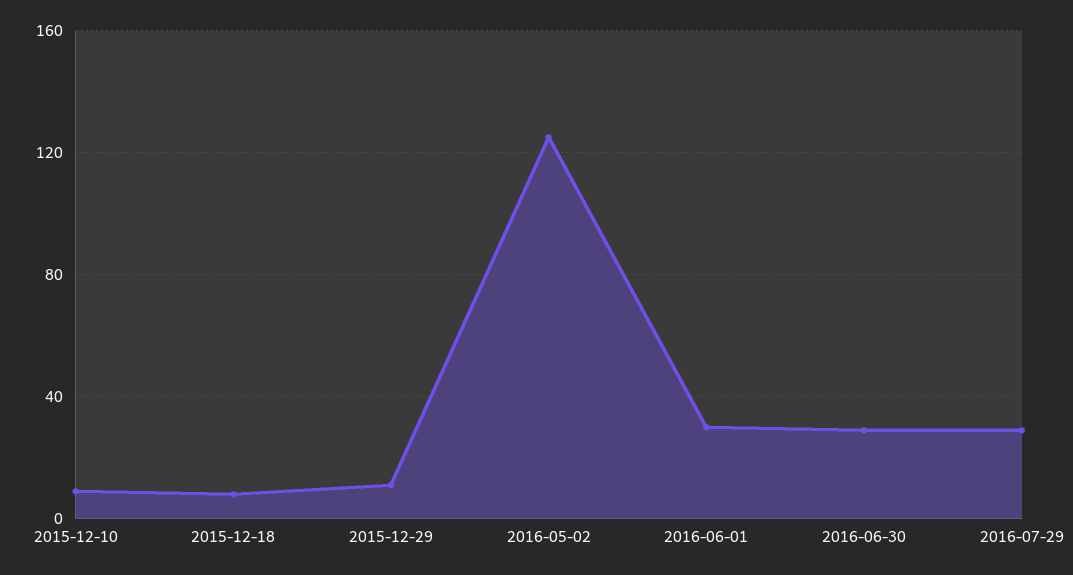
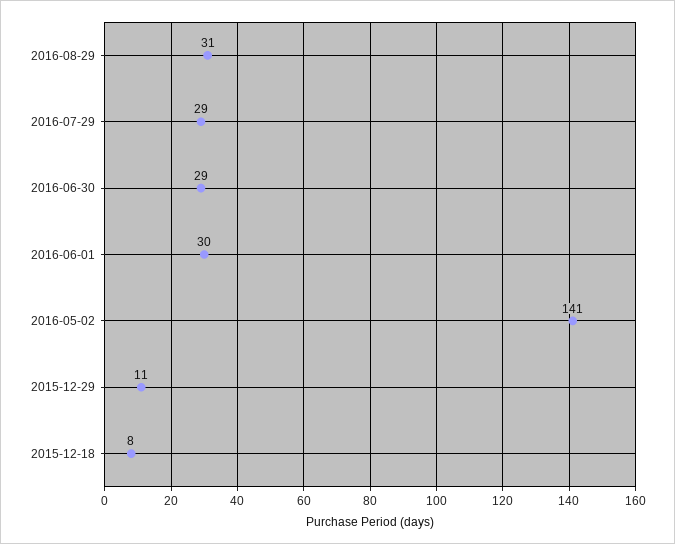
2015-12-10: 10 -> none
2016-05-02: 125 -> 141
2016-08-29: none -> 31

